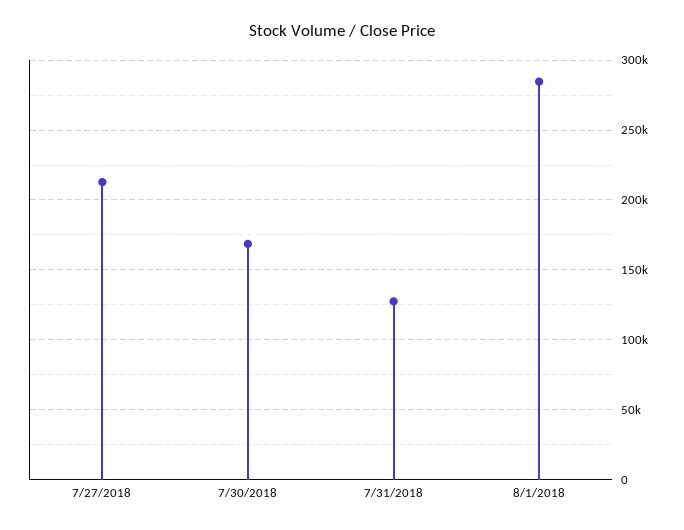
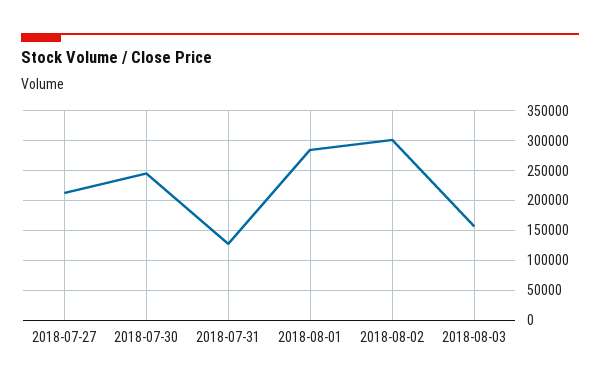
7/30/2018: 170000 -> 250000
2018-08-02: none -> 300000
2018-08-03: none -> 150000

